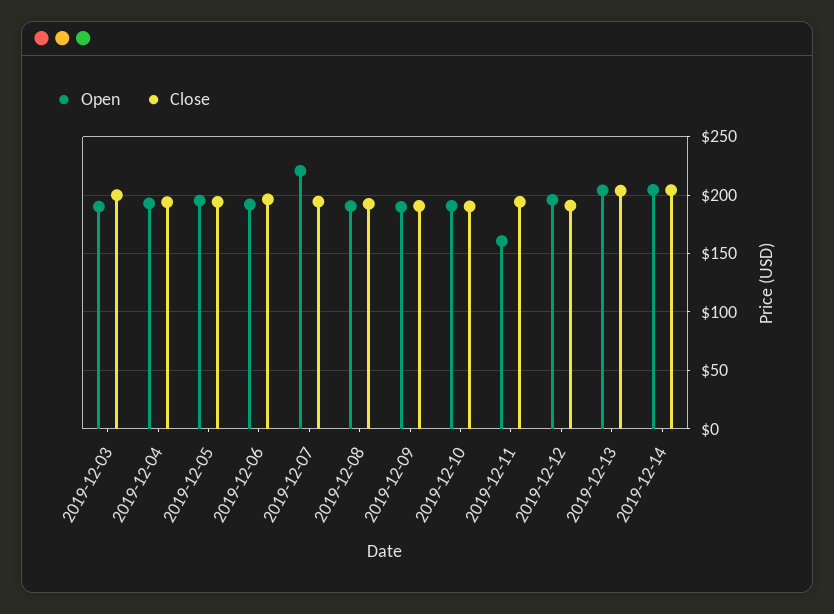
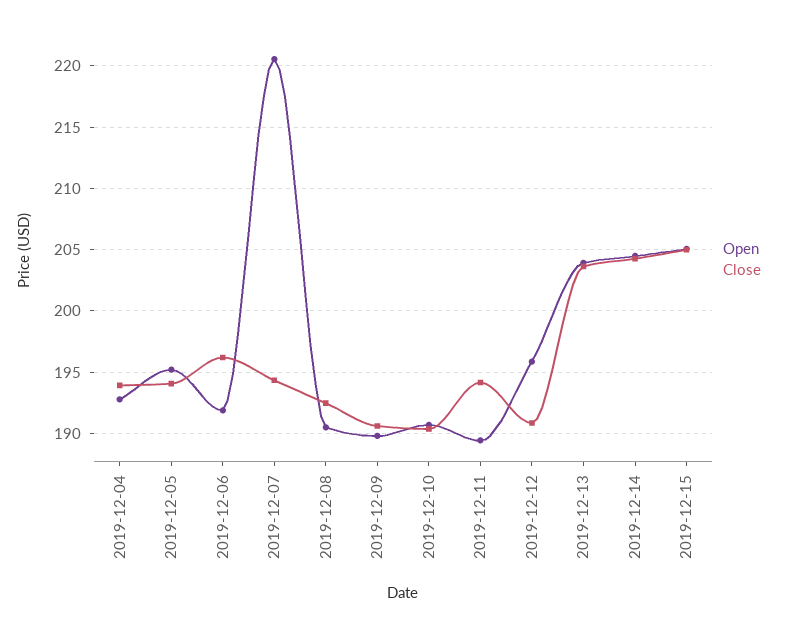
Open, 2019-12-03: 190 -> none
Close, 2019-12-03: 200 -> none
Open, 2019-12-11: 160 -> 189.5
Open, 2019-12-15: none -> 205
Close, 2019-12-15: none -> 205

